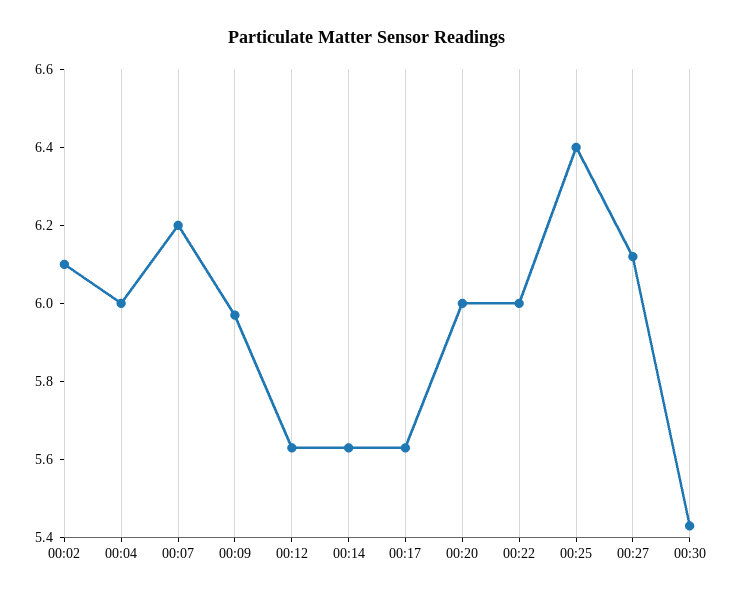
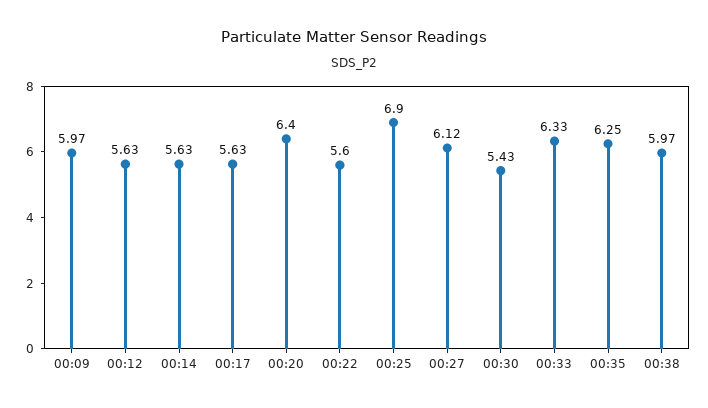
00:02: 6.1 -> none
00:04: 6 -> none
00:07: 6.2 -> none
00:20: 6 -> 6.4
00:22: 6 -> 5.6
00:25: 6.4 -> 6.9
00:33: none -> 6.33
00:35: none -> 6.25
00:38: none -> 5.97

